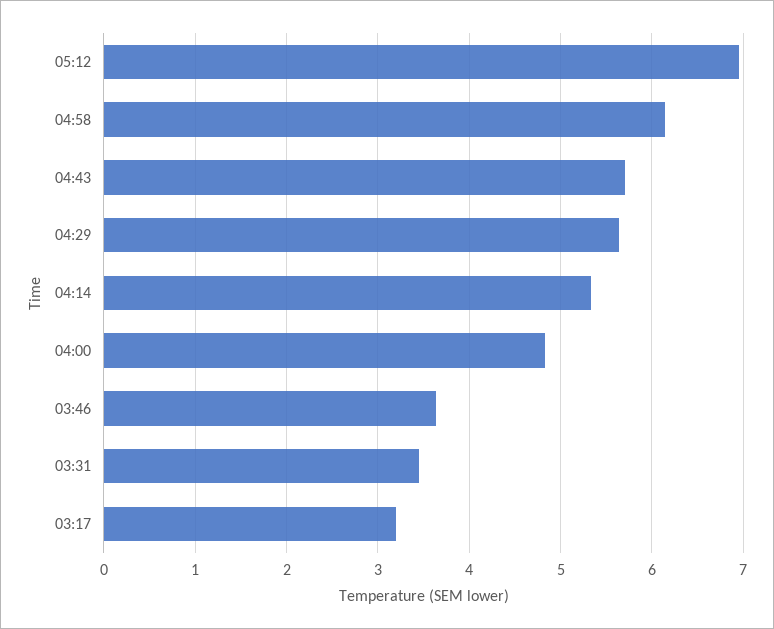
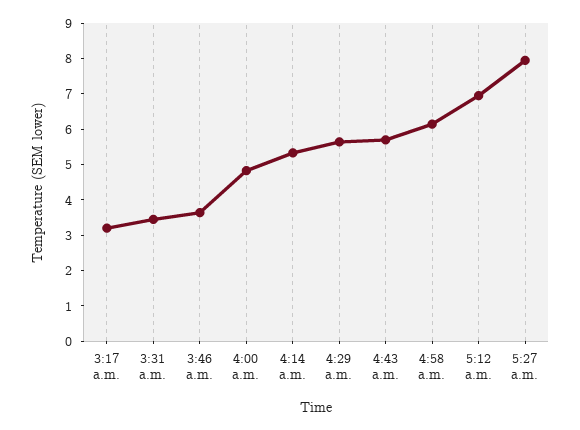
5:27 a.m.: none -> 8

